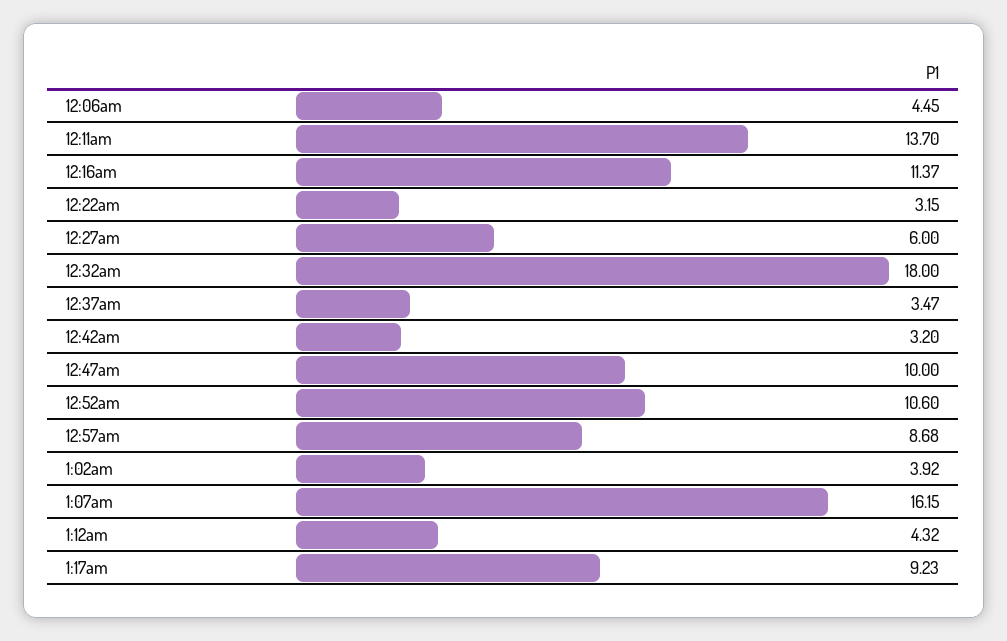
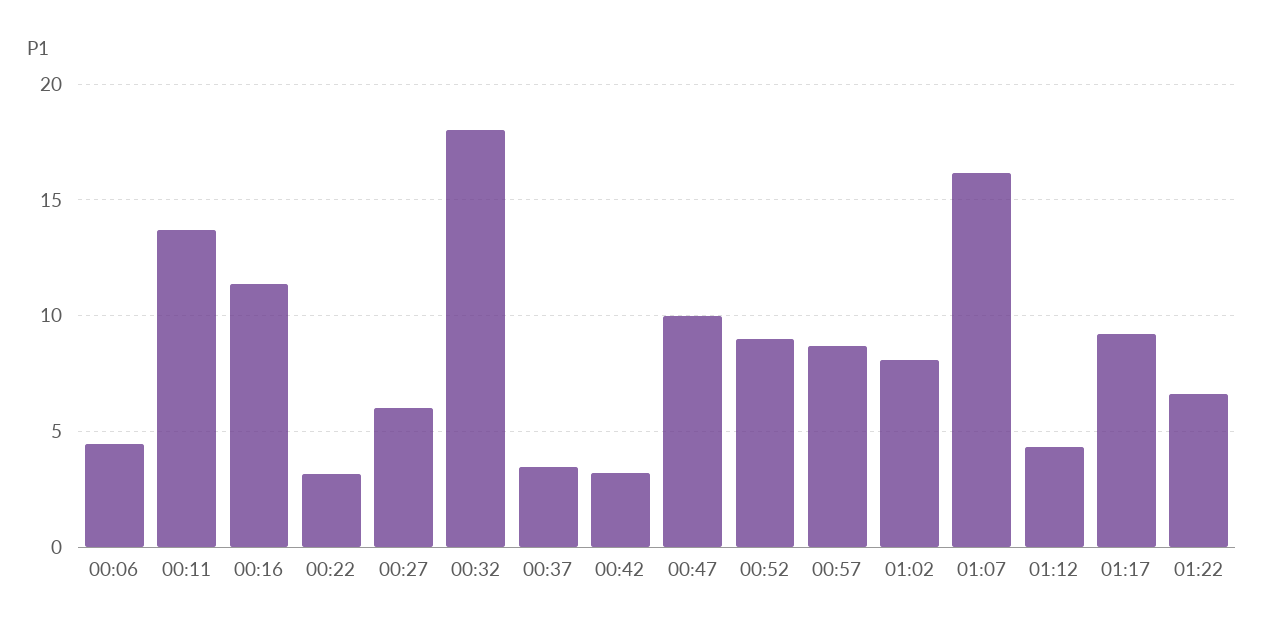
12:52am: 10.6 -> 9
1:02am: 3.92 -> 8
01:22: none -> 6.5

